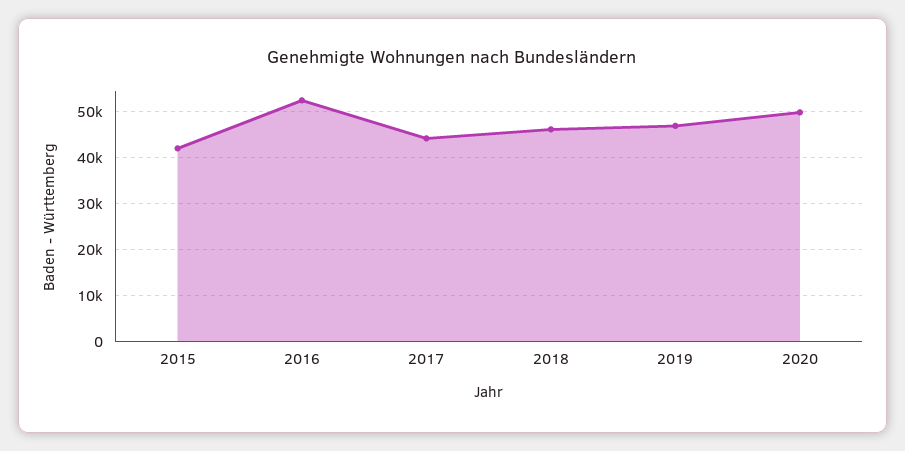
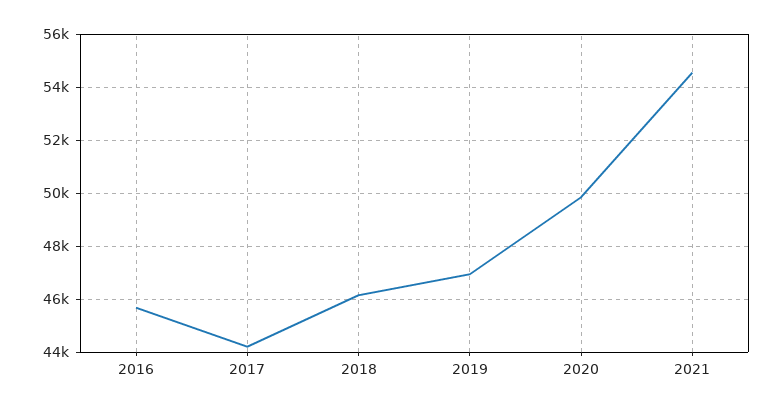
2015: 42000 -> none
2016: 52000 -> 45750
2021: none -> 54500

